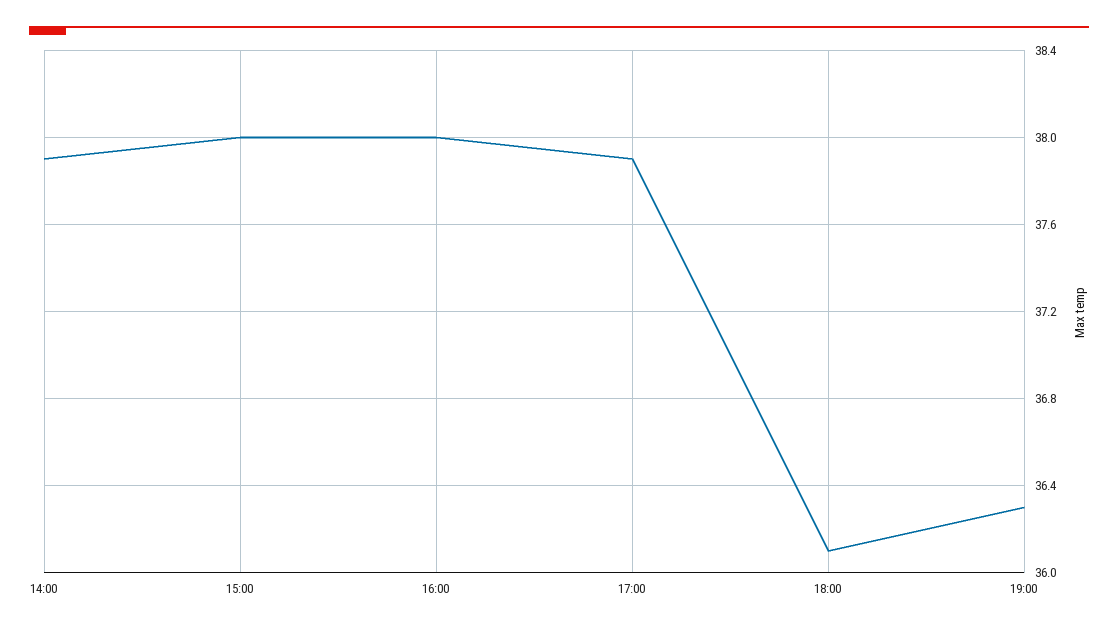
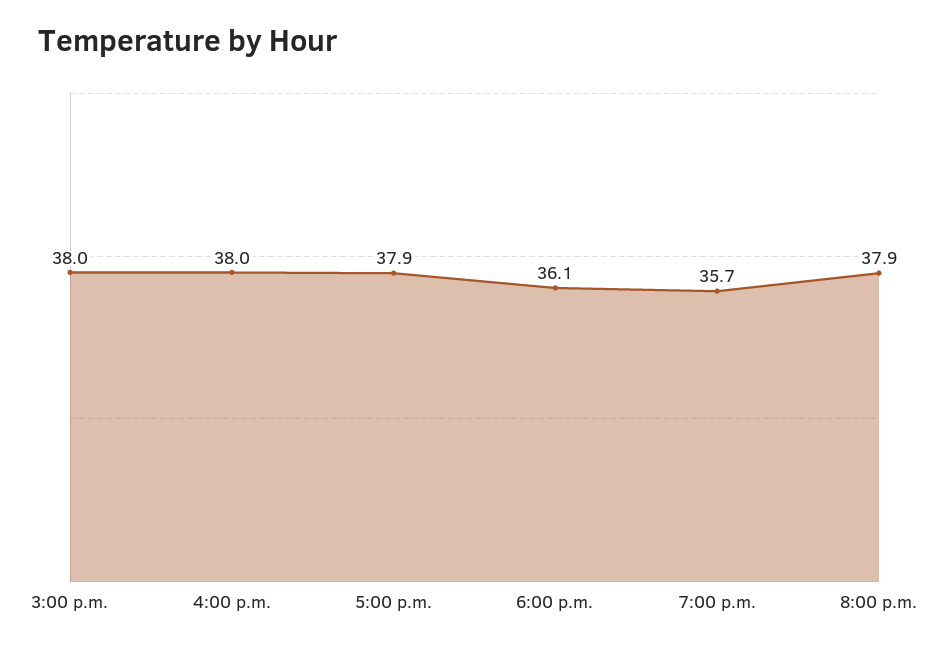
14:00: 37.9 -> none
19:00: 36.3 -> 35.7
8:00 p.m.: none -> 37.9

